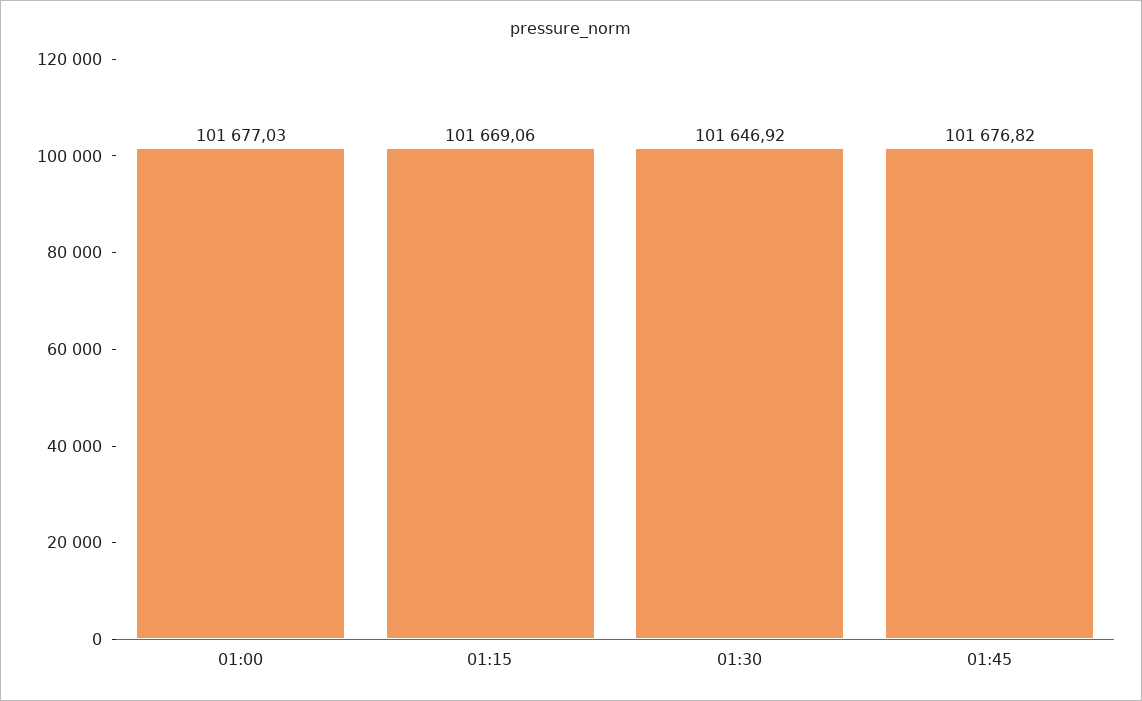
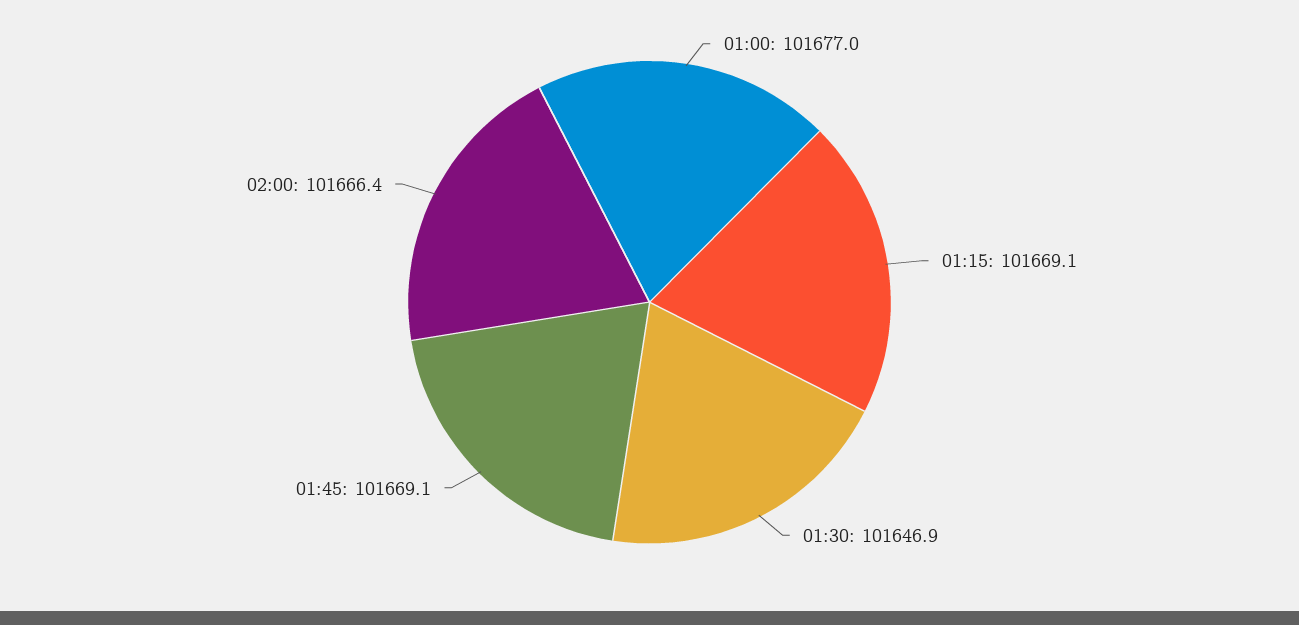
01:45: 101676.82 -> 101669.1
02:00: none -> 101666.4

